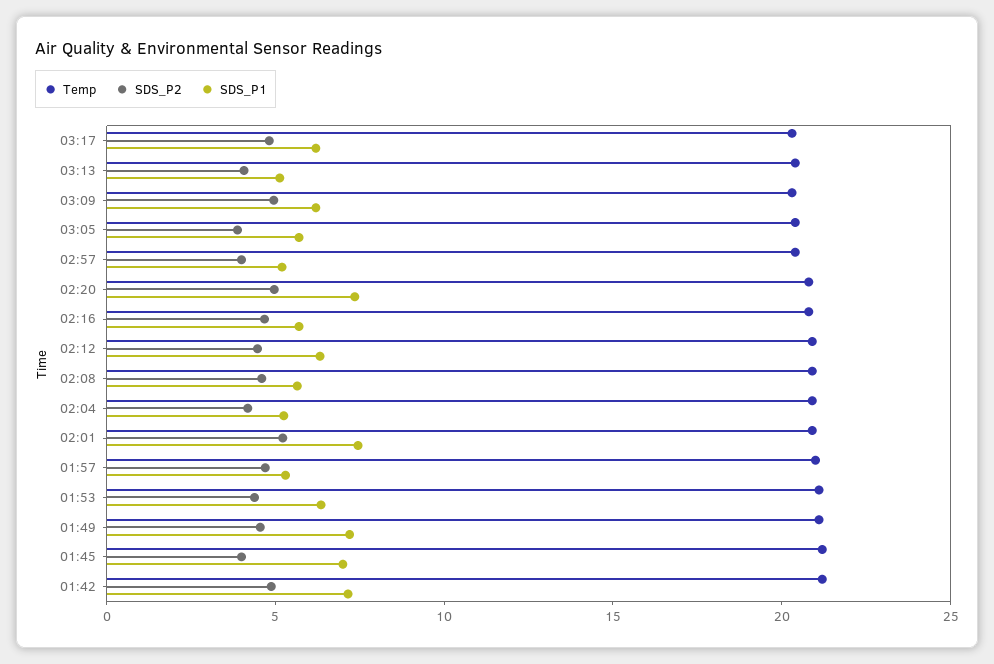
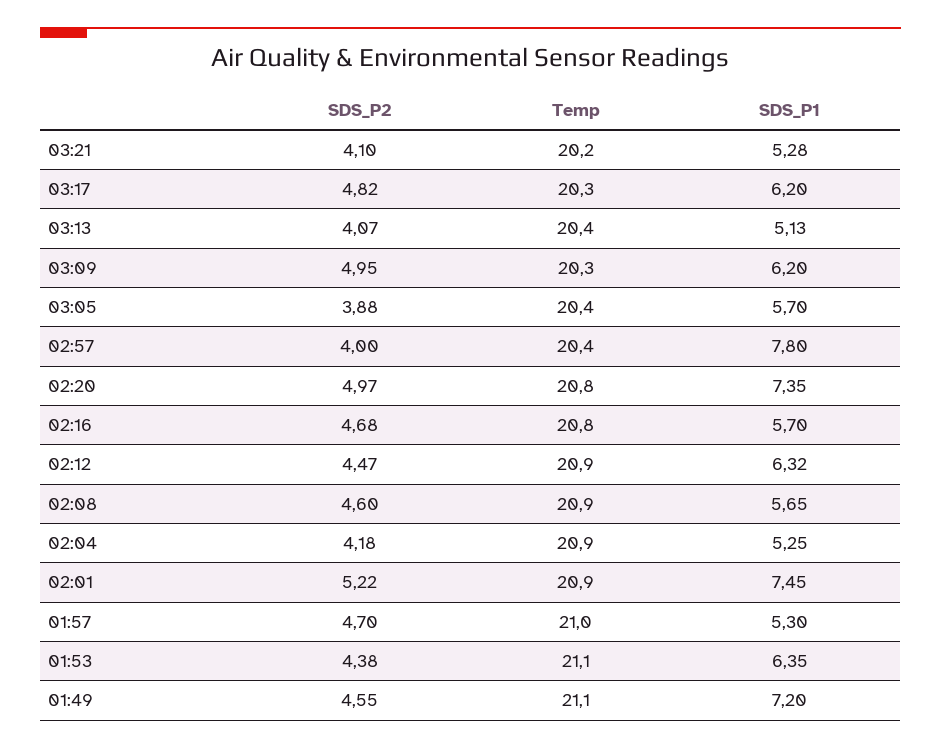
SDS_P1, 02:57: 5 -> 7.8
Temp, 01:45: 21 -> none
SDS_P2, 01:45: 4 -> none
SDS_P1, 01:45: 7 -> none
Temp, 01:42: 21 -> none
SDS_P2, 01:42: 5 -> none
SDS_P1, 01:42: 7 -> none
SDS_P2, 03:21: none -> 4.1
Temp, 03:21: none -> 20.2
SDS_P1, 03:21: none -> 5.28

